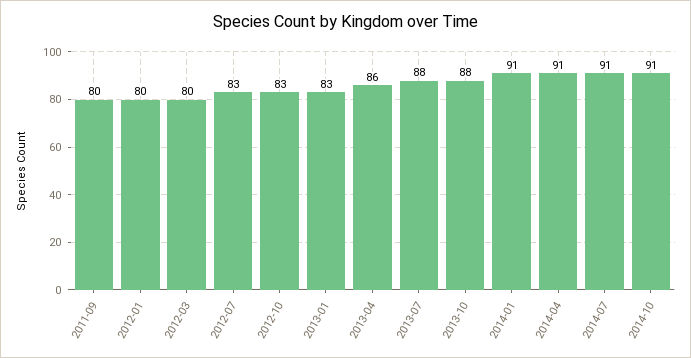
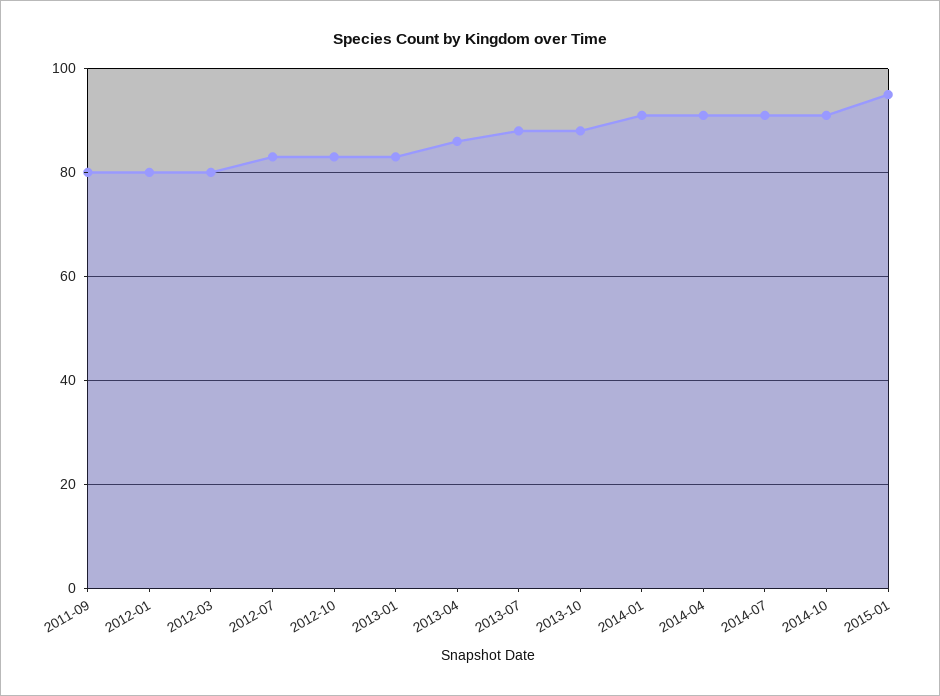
2015-01: none -> 95

